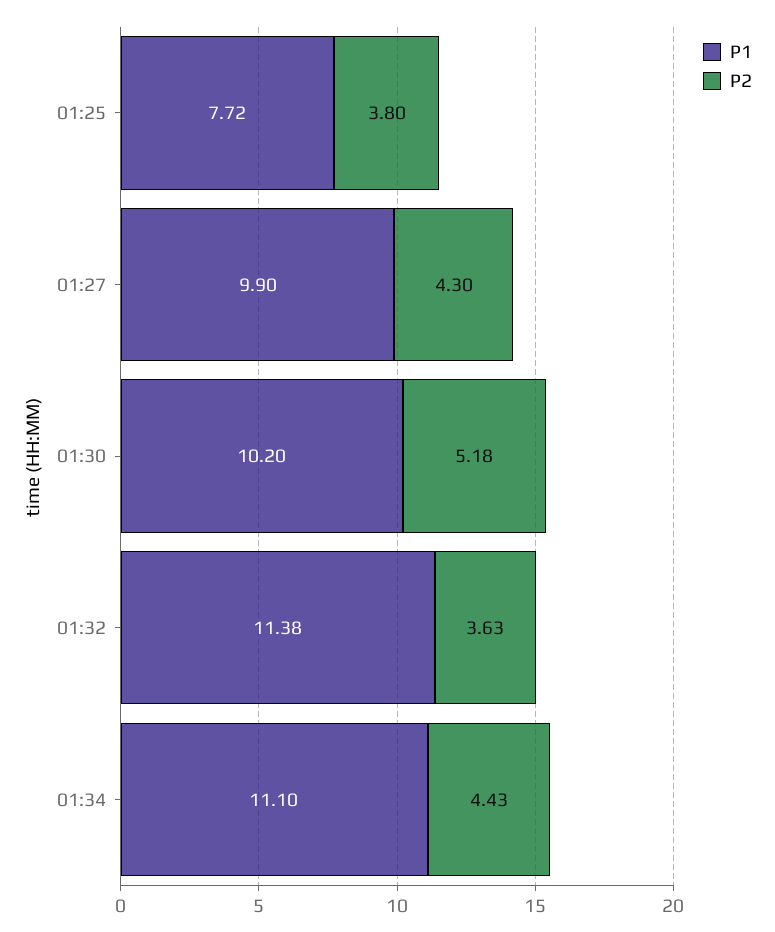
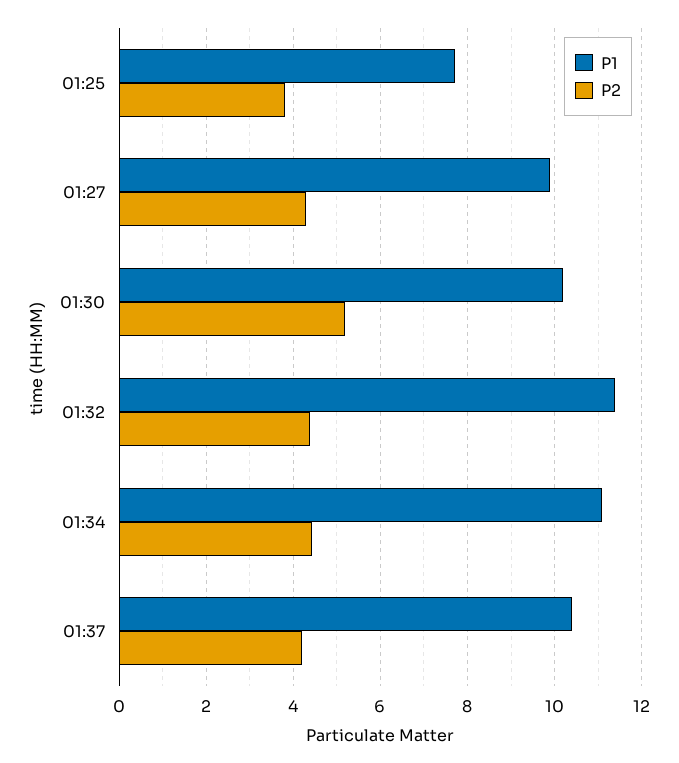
P2, 01:32: 3.63 -> 4.4
P1, 01:37: none -> 10.4
P2, 01:37: none -> 4.2

